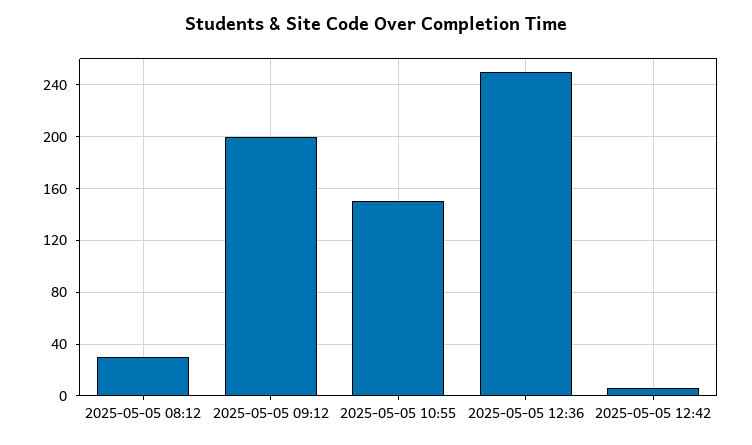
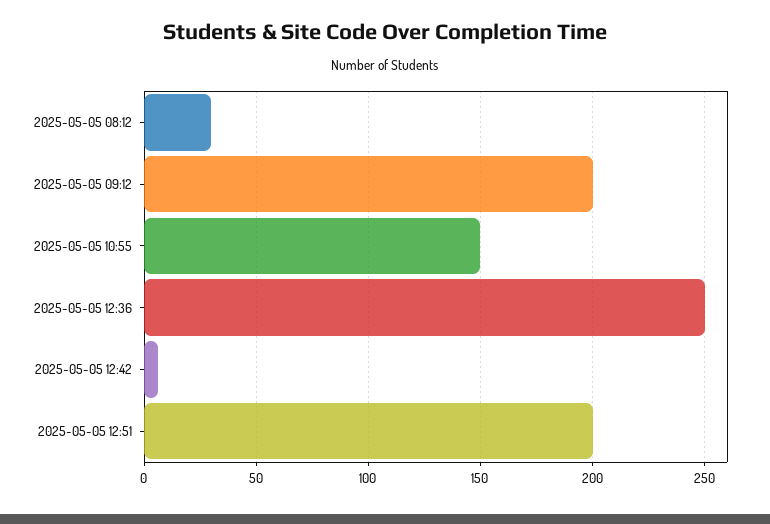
2025-05-05 12:51: none -> 200

